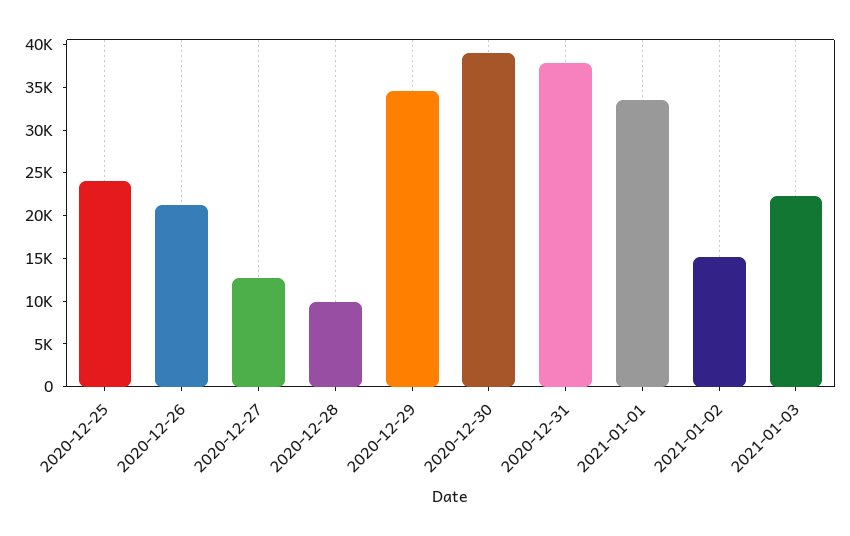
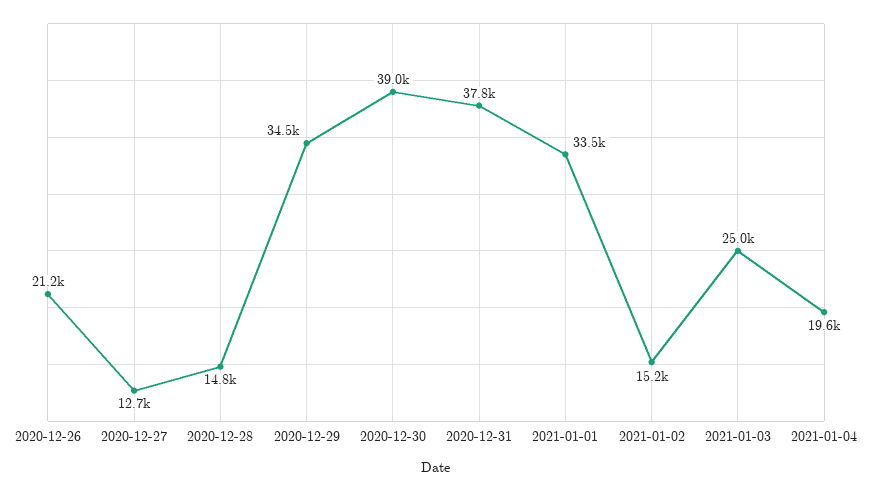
2020-12-25: 24000 -> none
2020-12-28: 10000 -> 14800
2021-01-03: 22000 -> 25000
2021-01-04: none -> 19600

